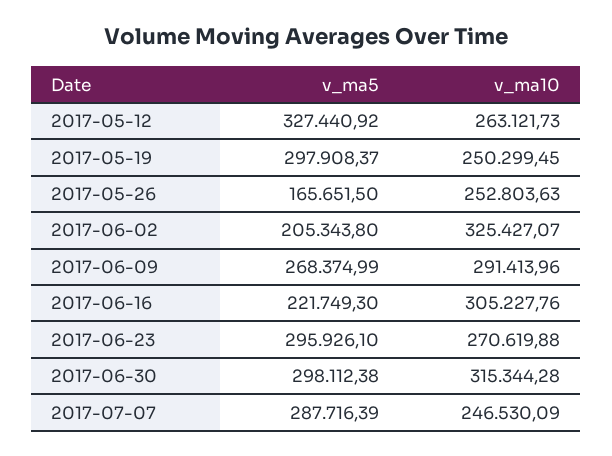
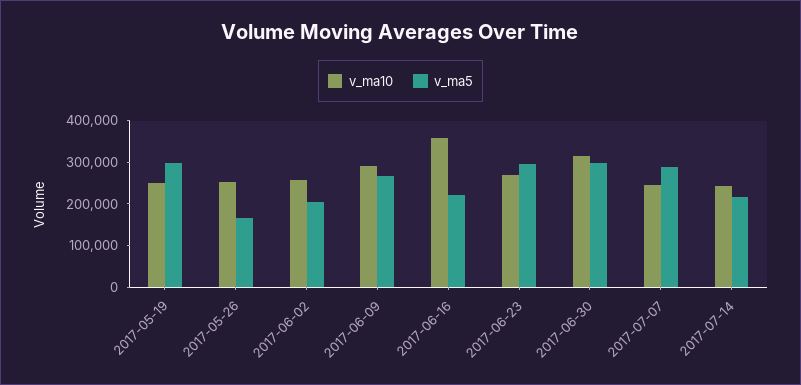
v_ma5, 2017-05-12: 327440.92 -> none
v_ma10, 2017-05-12: 263121.73 -> none
v_ma10, 2017-06-02: 325427.07 -> 260000
v_ma10, 2017-06-16: 305227.76 -> 360000
v_ma10, 2017-07-14: none -> 240000
v_ma5, 2017-07-14: none -> 220000

